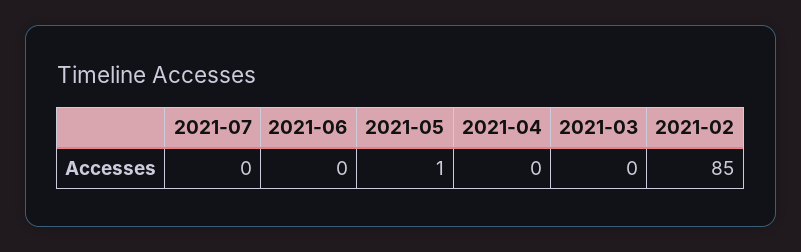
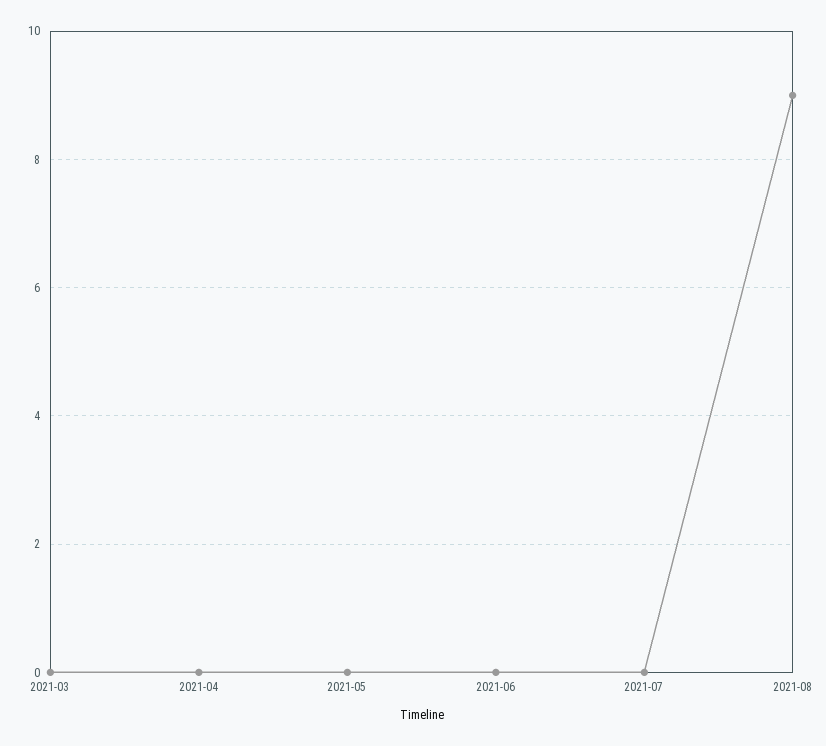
2021-05: 1 -> 0
2021-02: 85 -> none
2021-08: none -> 9

